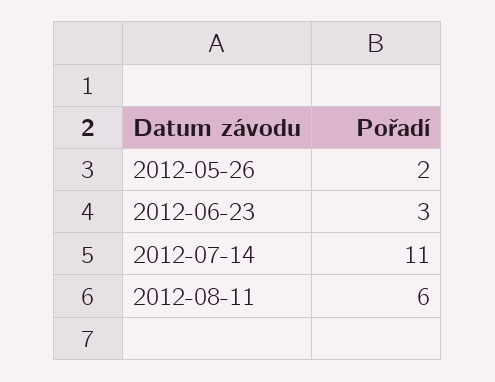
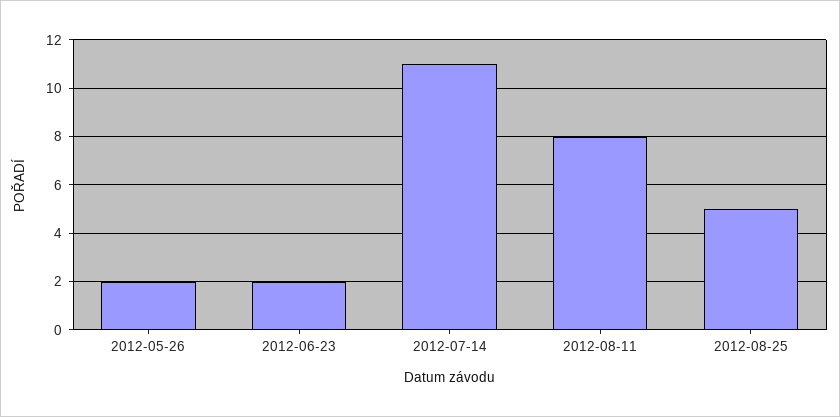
2012-06-23: 3 -> 2
2012-08-11: 6 -> 8
2012-08-25: none -> 5

